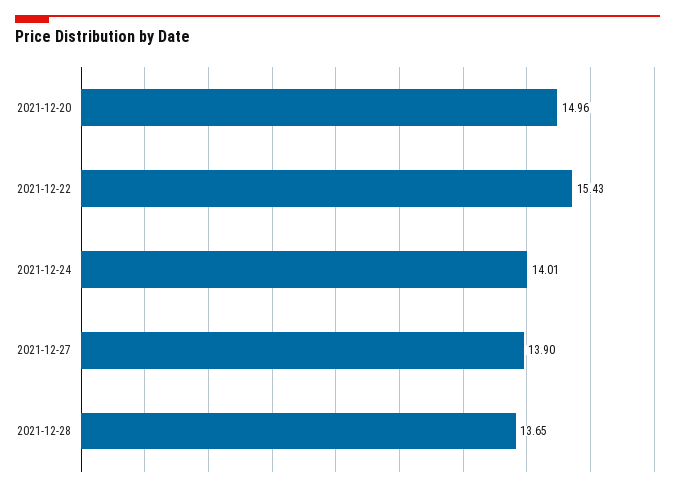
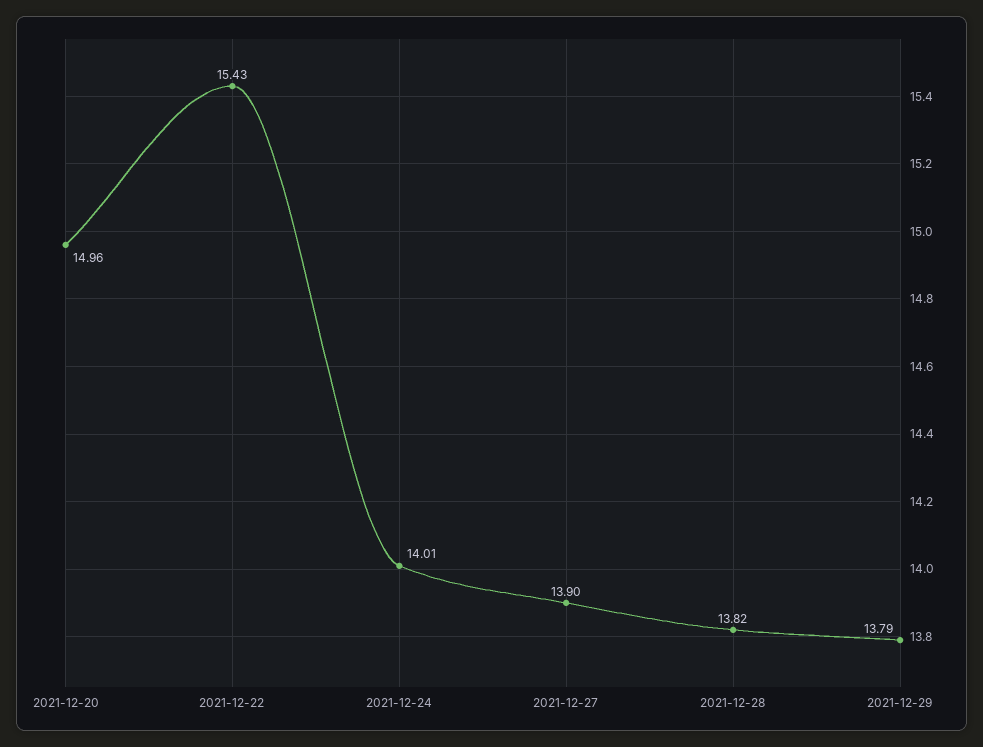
2021-12-28: 13.65 -> 13.82
2021-12-29: none -> 13.79

